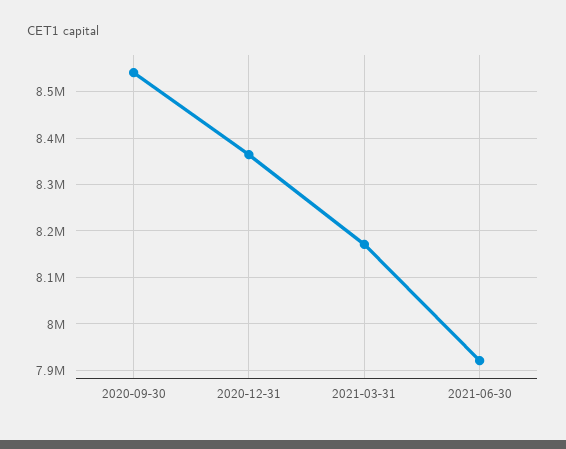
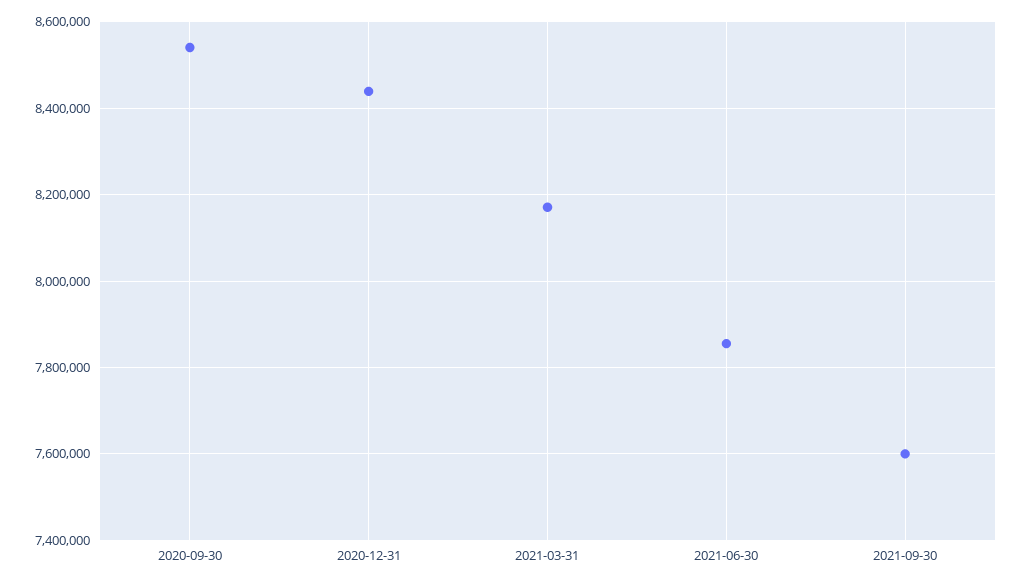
2020-12-31: 8360000 -> 8440000
2021-06-30: 7920000 -> 7860000
2021-09-30: none -> 7600000

